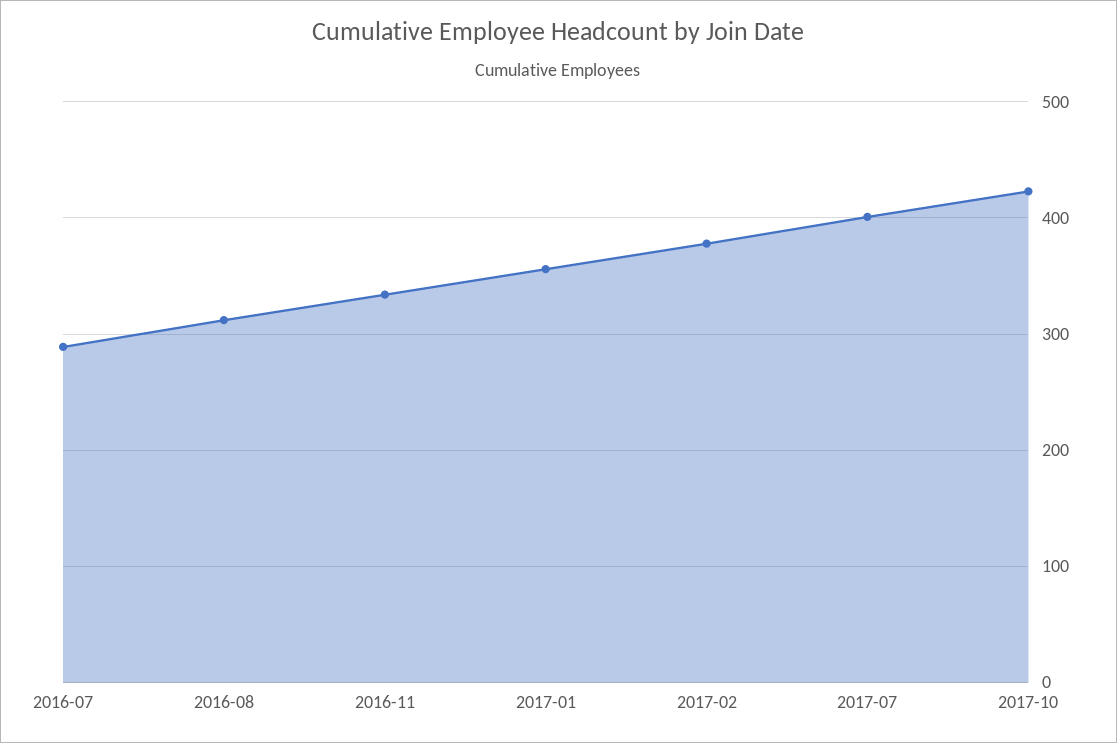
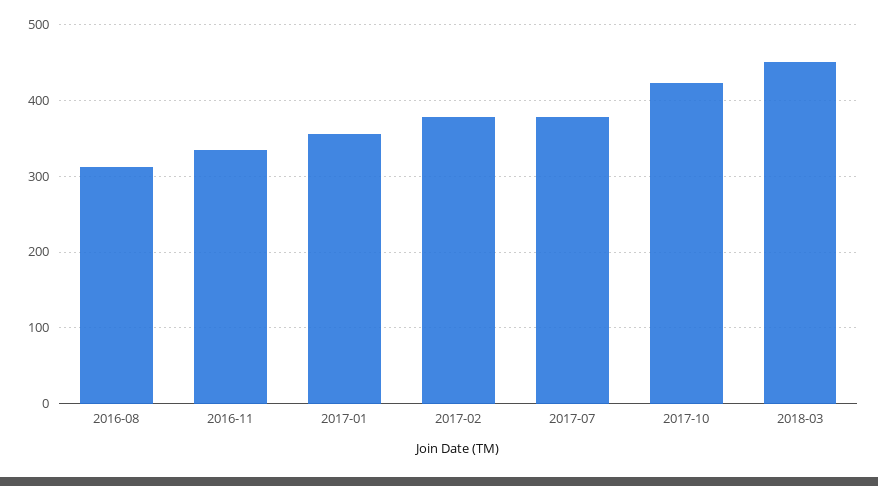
2016-07: 290 -> none
2017-07: 400 -> 380
2018-03: none -> 450

